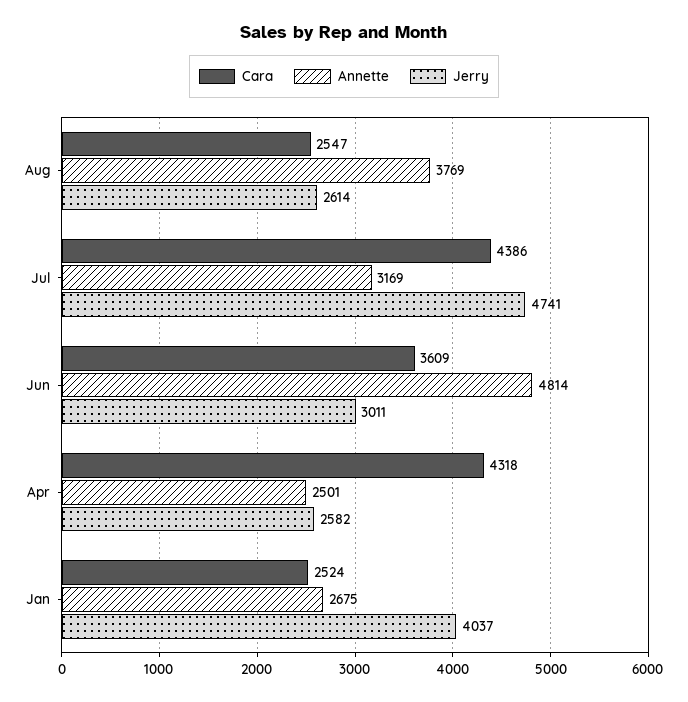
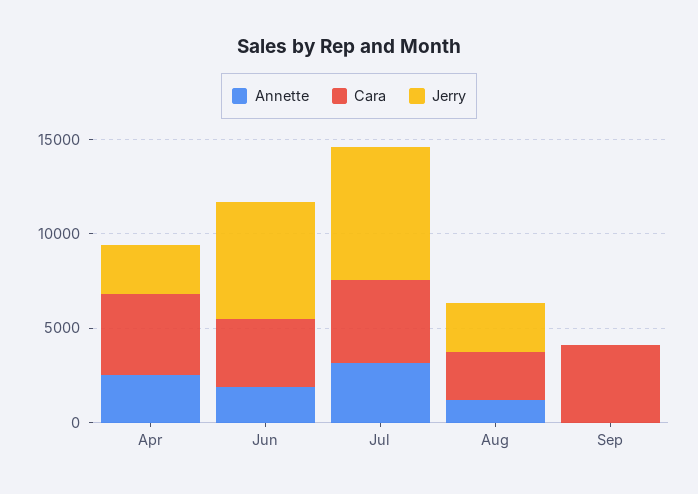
Annette, Aug: 3769 -> 1000
Jerry, Jul: 4741 -> 7000
Annette, Jun: 4814 -> 2000
Jerry, Jun: 3011 -> 6000
Cara, Jan: 2524 -> none
Annette, Jan: 2675 -> none
Jerry, Jan: 4037 -> none
Annette, Sep: none -> 0
Cara, Sep: none -> 4000
Jerry, Sep: none -> 0

